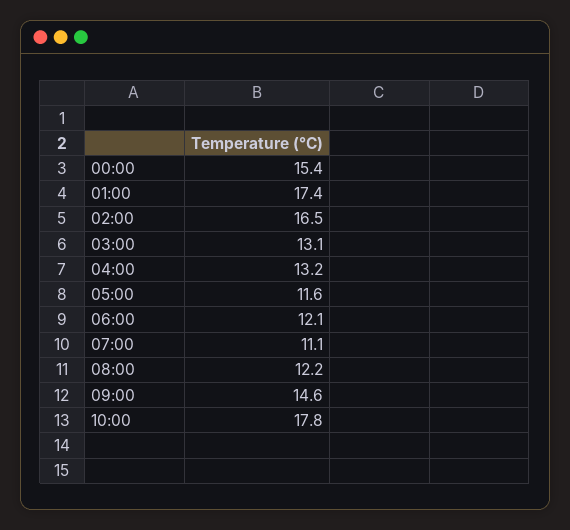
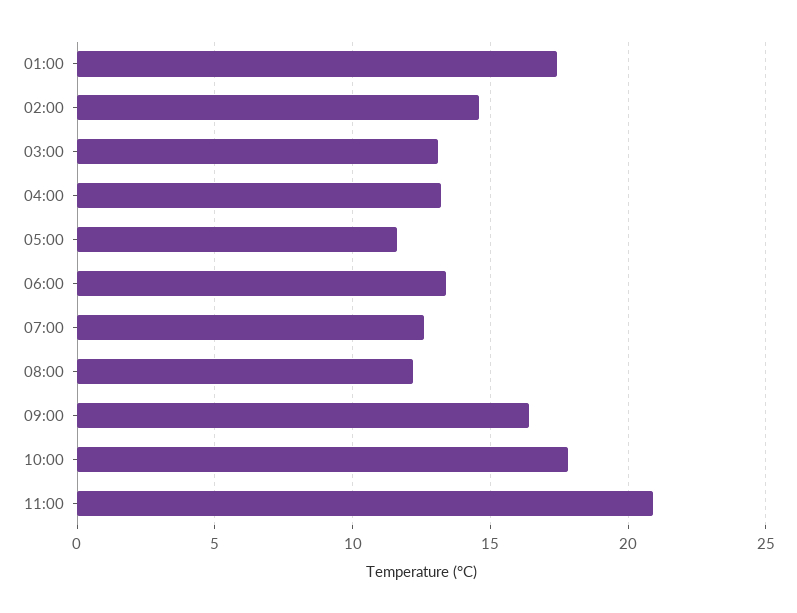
00:00: 15.4 -> none
02:00: 16.5 -> 14.5
06:00: 12.1 -> 13.5
07:00: 11.1 -> 12.5
09:00: 14.6 -> 16.5
11:00: none -> 21

